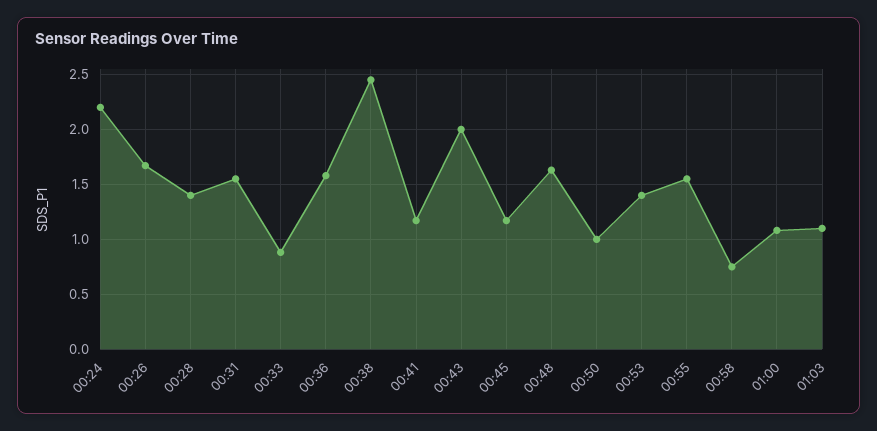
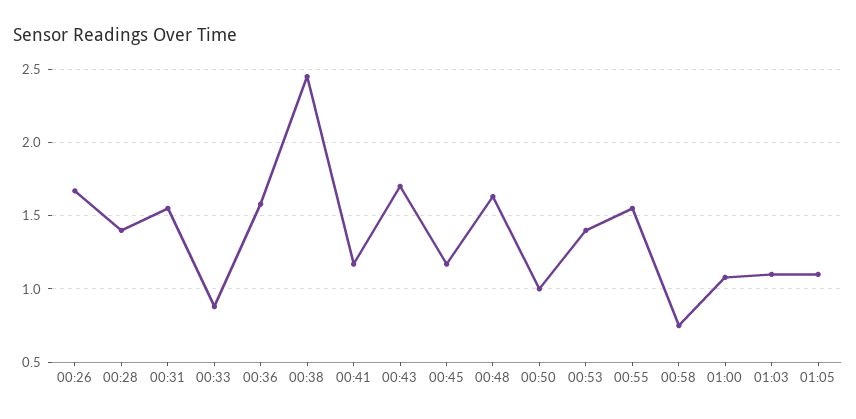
00:24: 2.2 -> none
00:43: 2 -> 1.7
01:05: none -> 1.1

